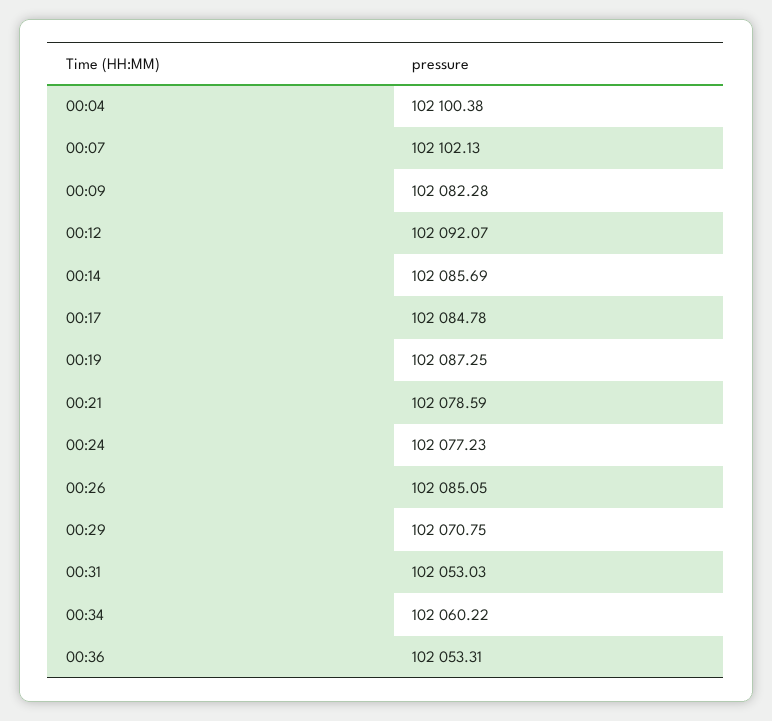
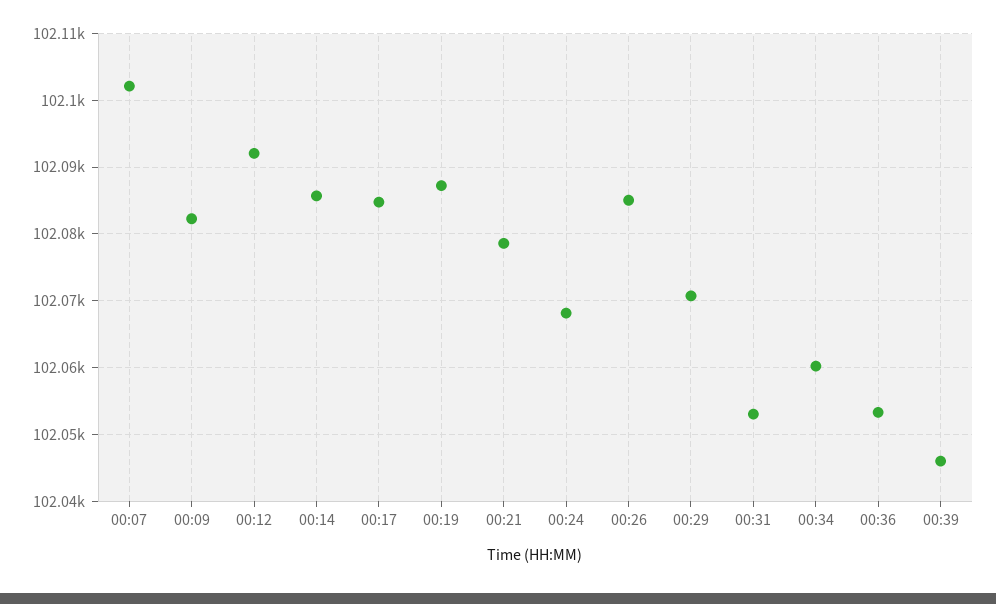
00:04: 102100.38 -> none
00:24: 102077.23 -> 102068
00:39: none -> 102046

